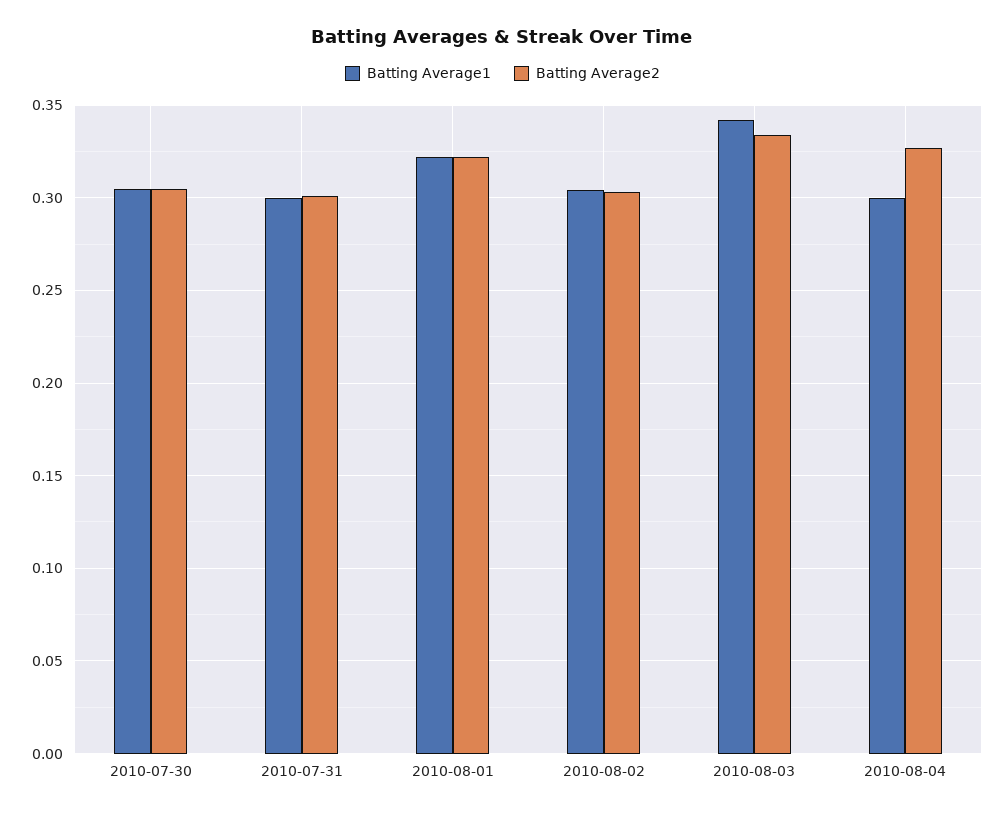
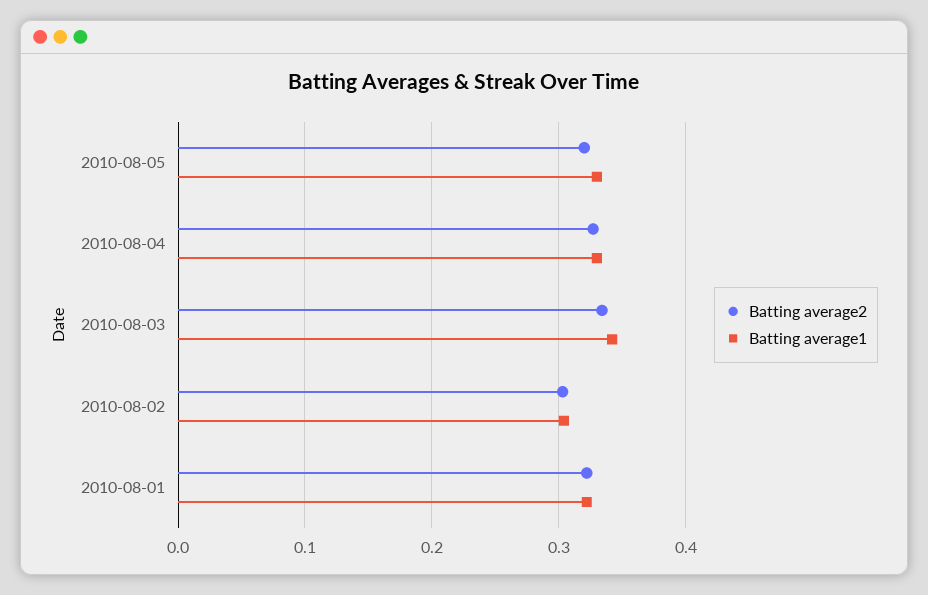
Batting Average1, 2010-07-30: 0.305 -> none
Batting Average2, 2010-07-30: 0.305 -> none
Batting Average1, 2010-07-31: 0.3 -> none
Batting Average2, 2010-07-31: 0.3 -> none
Batting Average1, 2010-08-04: 0.3 -> 0.33
Batting Average2, 2010-08-05: none -> 0.32
Batting Average1, 2010-08-05: none -> 0.33

